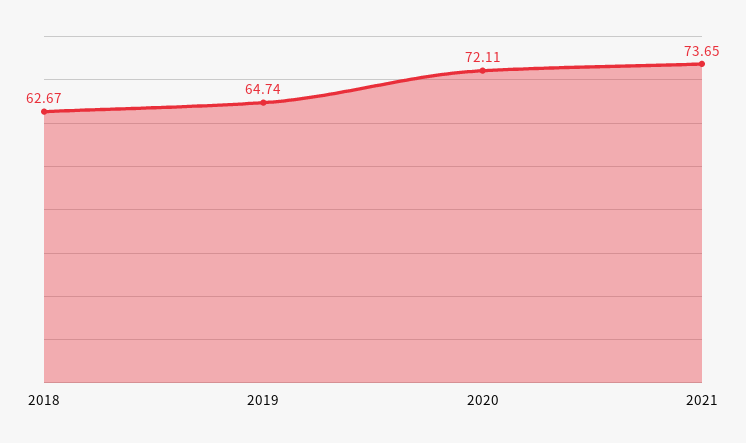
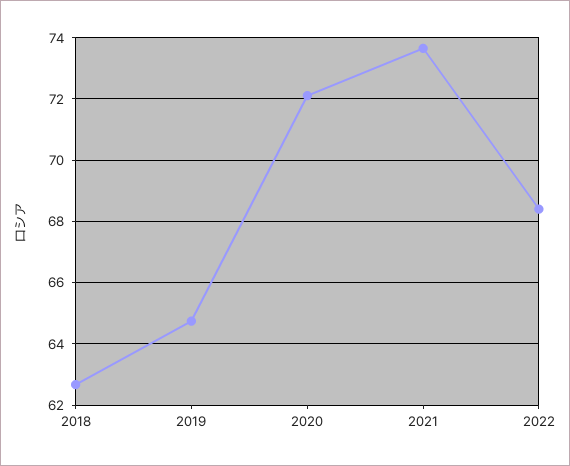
2022: none -> 68.4

